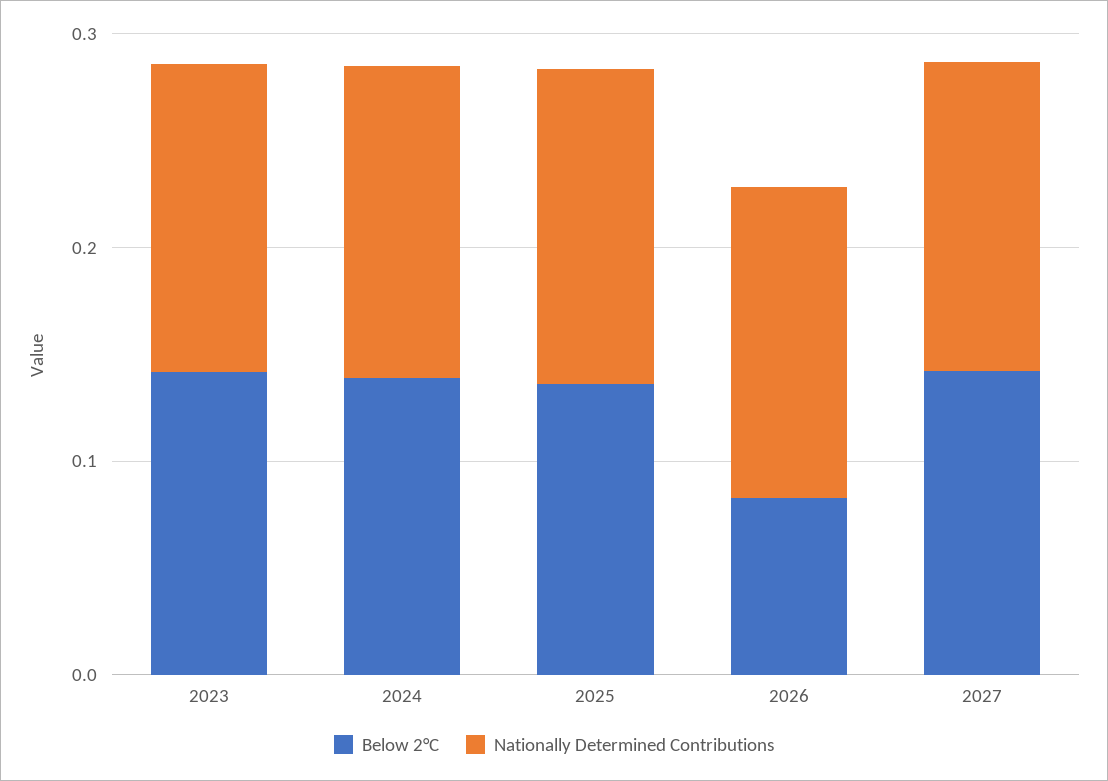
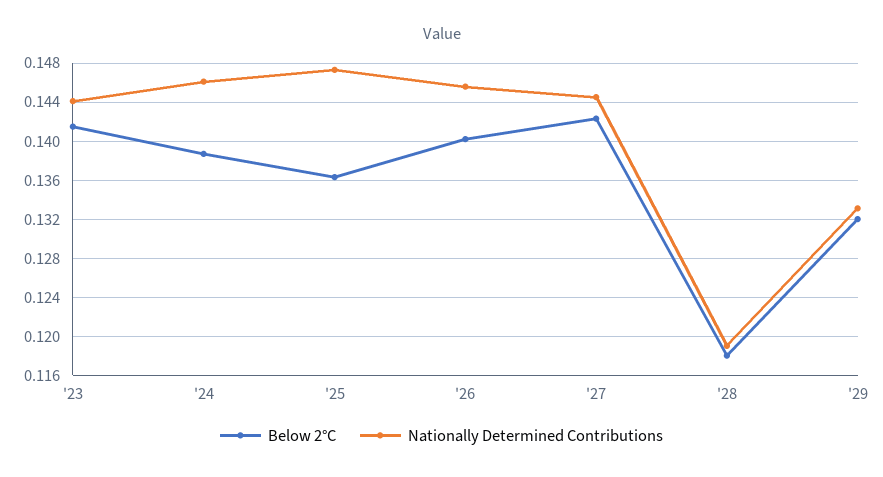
Below 2°C, 2026: 0.08 -> 0.14
Below 2°C, '28: none -> 0.118
Nationally Determined Contributions, '28: none -> 0.119
Below 2°C, '29: none -> 0.132
Nationally Determined Contributions, '29: none -> 0.133

